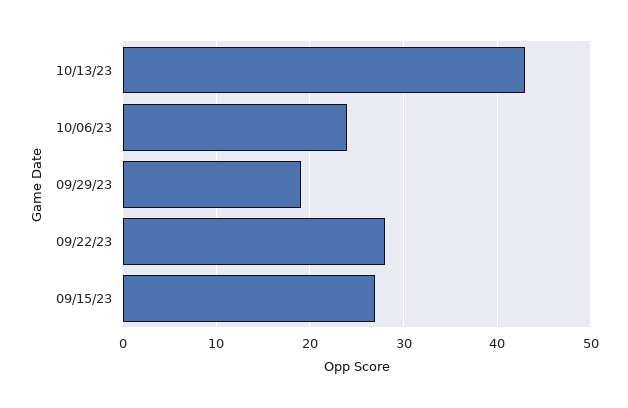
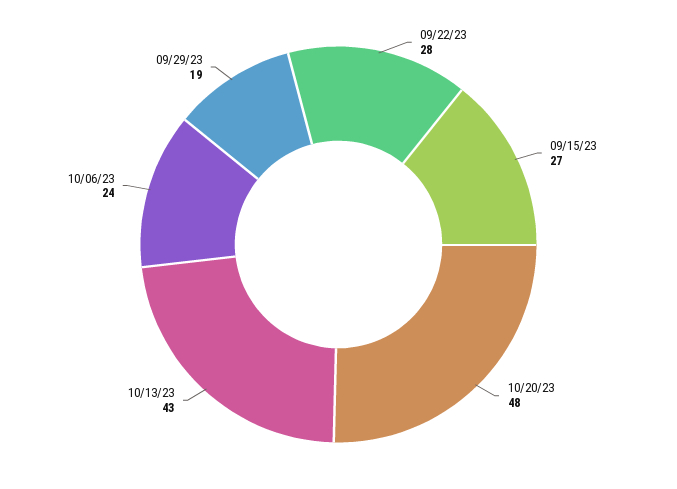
10/20/23: none -> 48

